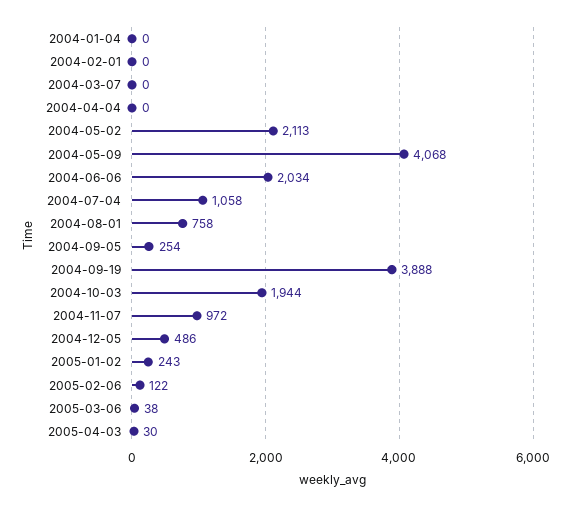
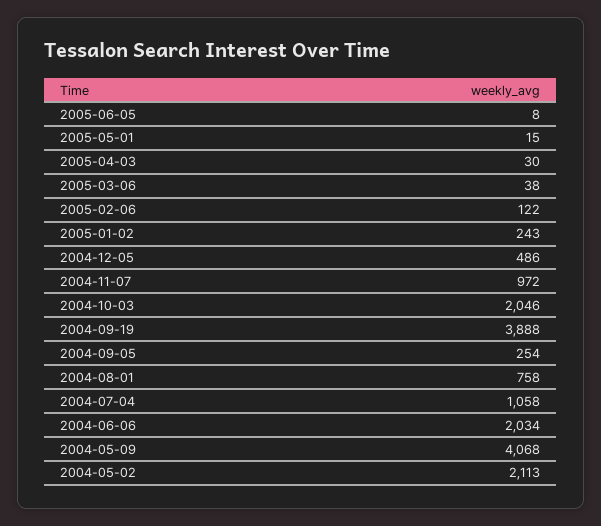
2004-01-04: 0 -> none
2004-02-01: 0 -> none
2004-03-07: 0 -> none
2004-04-04: 0 -> none
2004-10-03: 1944 -> 2046
2005-06-05: none -> 8
2005-05-01: none -> 15

